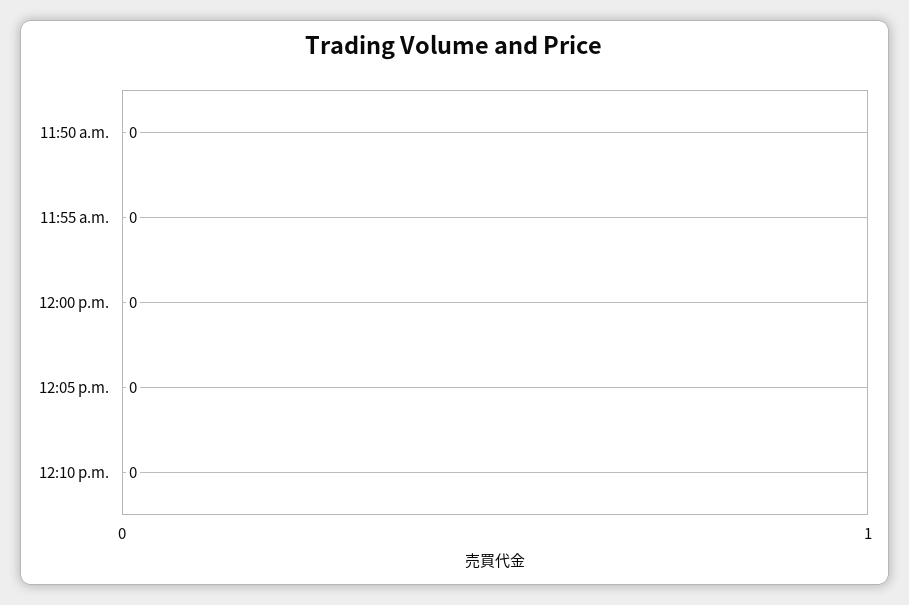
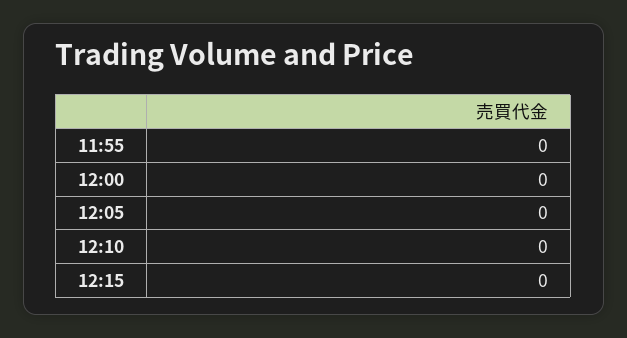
11:50 a.m.: 0 -> none
12:15: none -> 0

